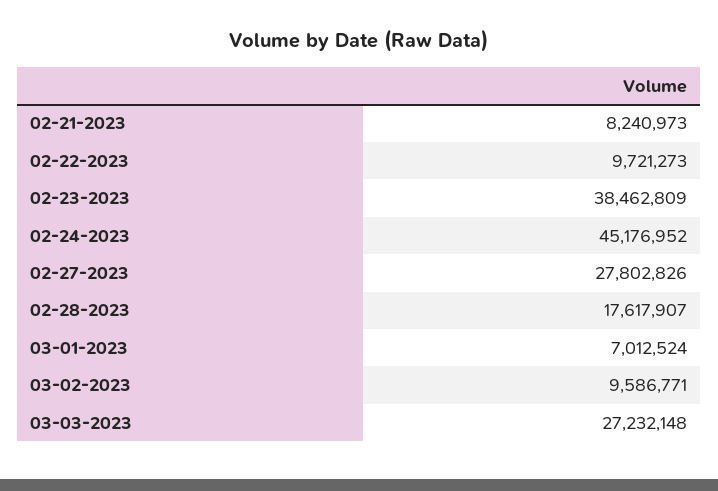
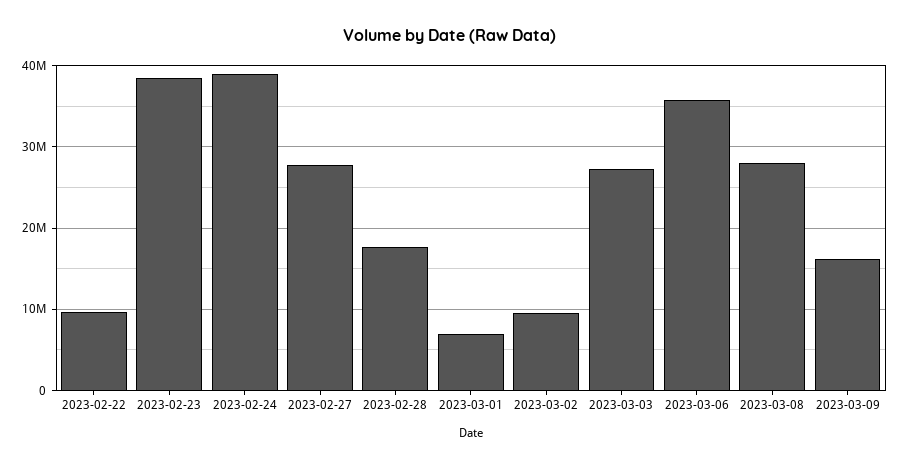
02-21-2023: 8240973 -> none
02-24-2023: 45176952 -> 39000000
2023-03-06: none -> 36000000
2023-03-08: none -> 28000000
2023-03-09: none -> 16000000

